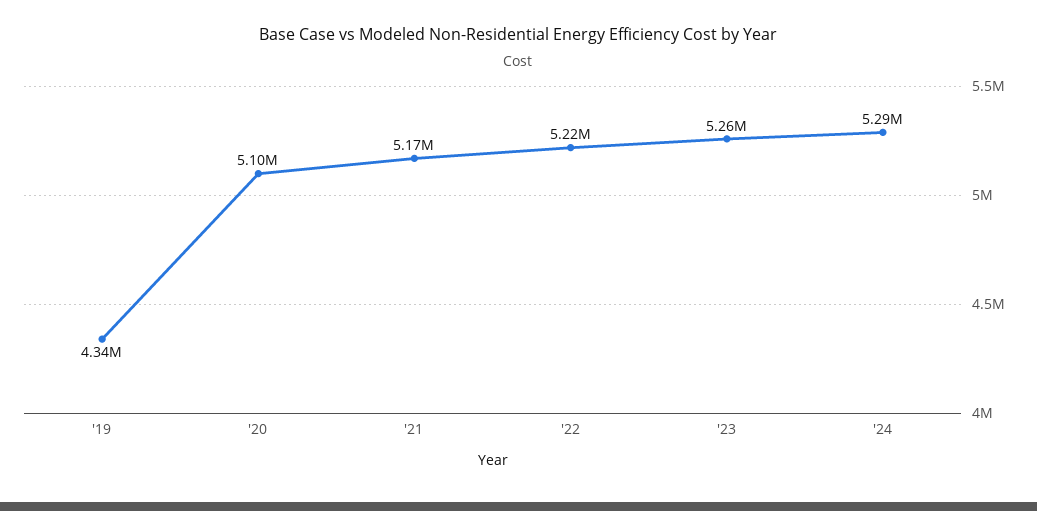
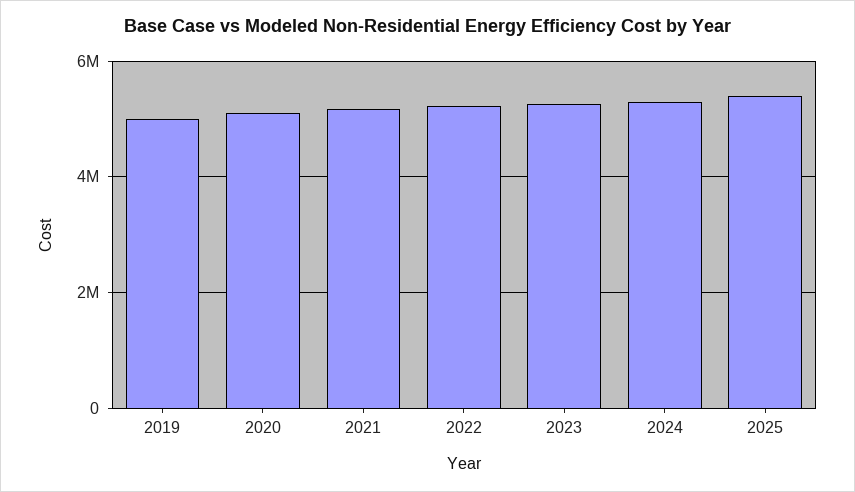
'19: 4340000 -> 5000000
2025: none -> 5400000

